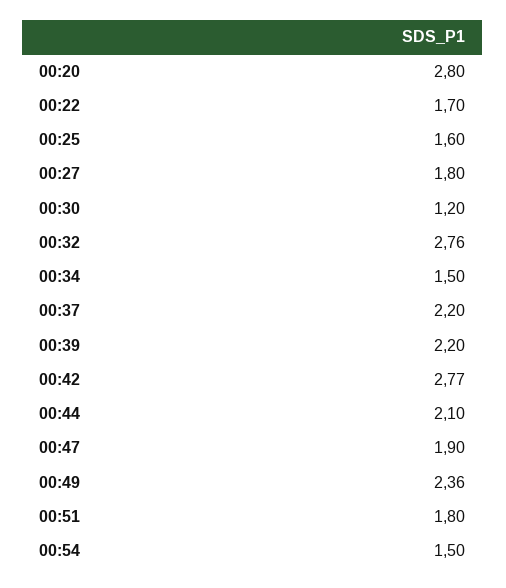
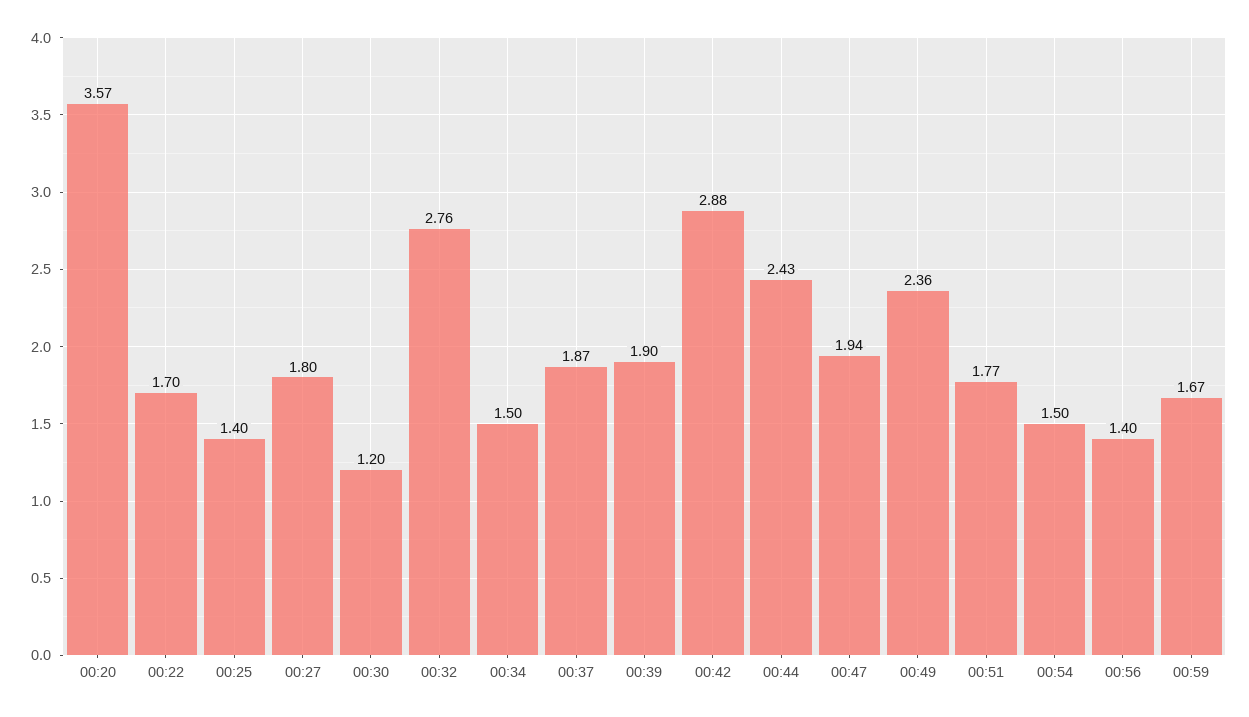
00:20: 2.8 -> 3.57
00:25: 1.6 -> 1.4
00:37: 2.2 -> 1.87
00:39: 2.2 -> 1.9
00:42: 2.77 -> 2.88
00:44: 2.1 -> 2.43
00:47: 1.9 -> 1.94
00:51: 1.8 -> 1.77
00:56: none -> 1.4
00:59: none -> 1.67

